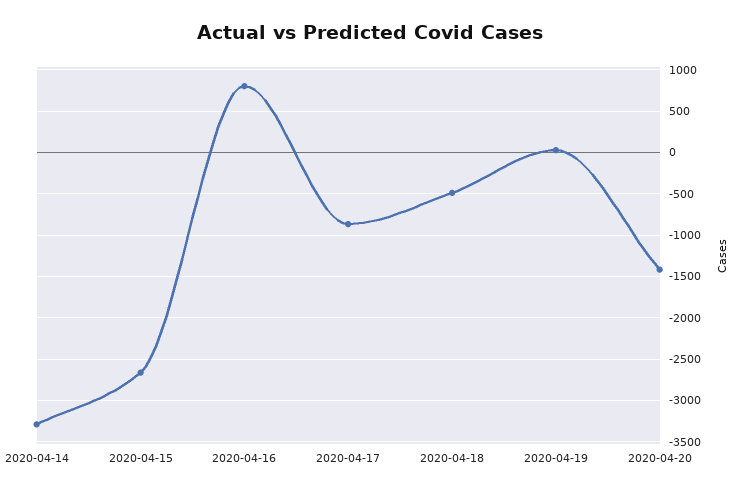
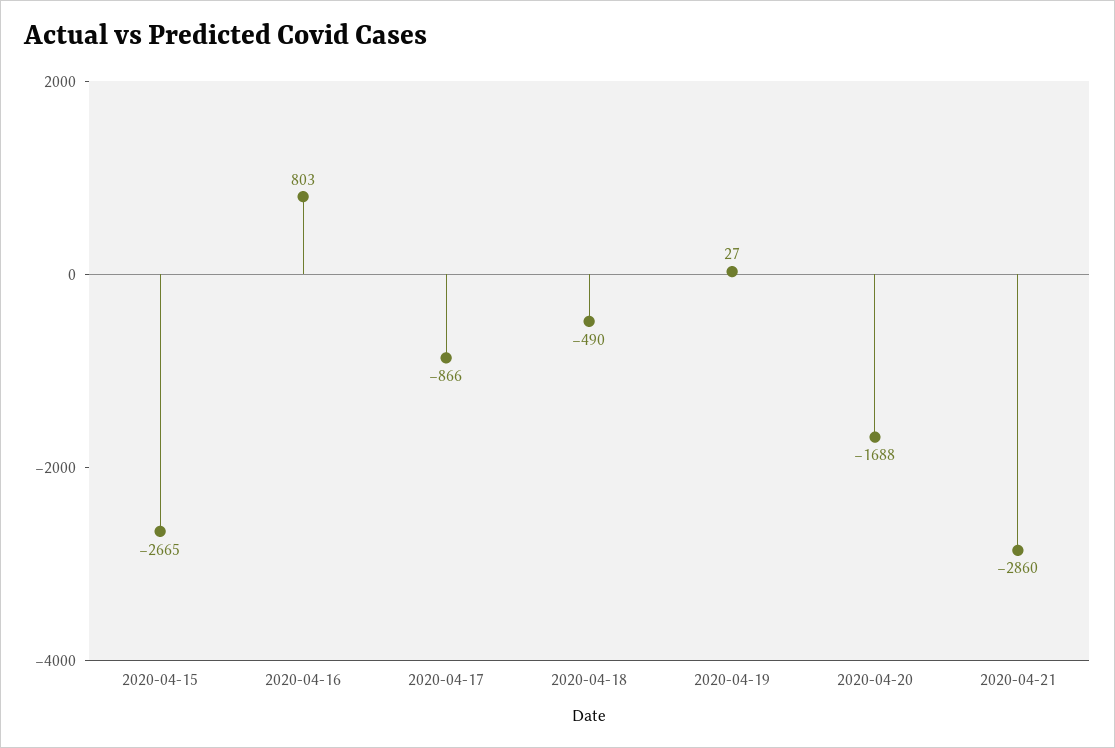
2020-04-14: -3300 -> none
2020-04-20: -1400 -> -1688
2020-04-21: none -> -2860

